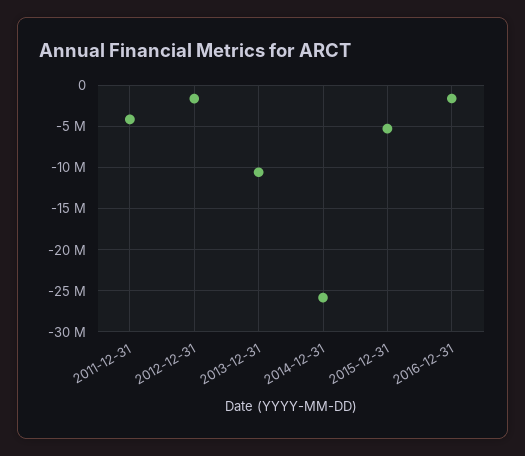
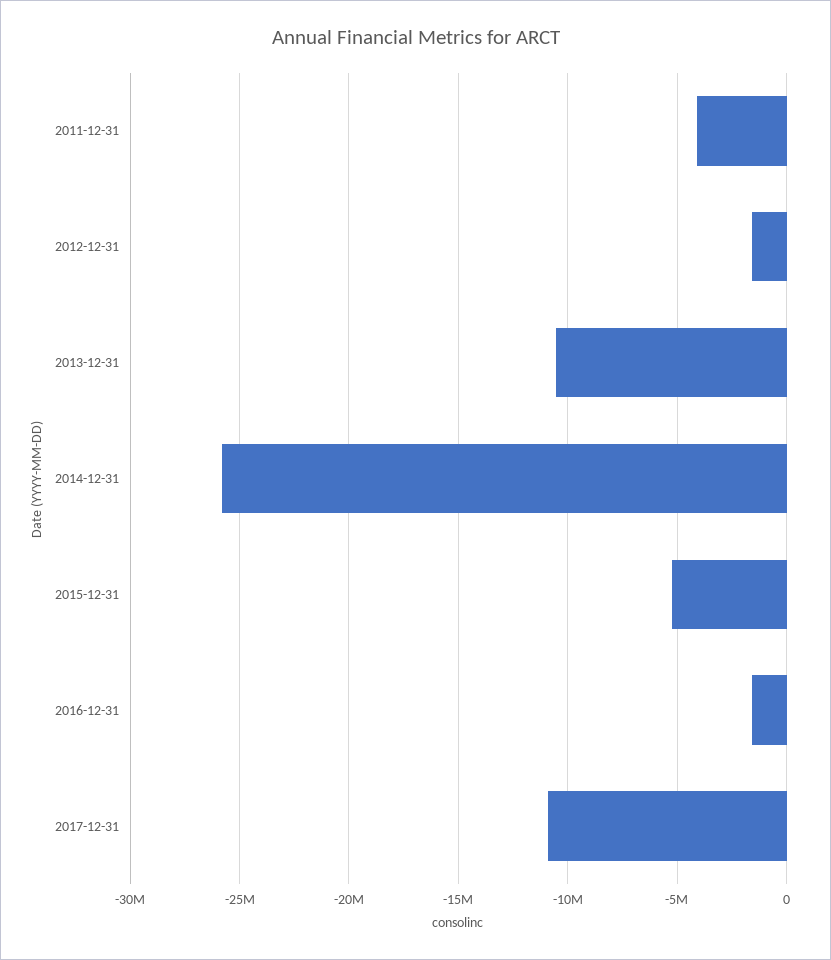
2017-12-31: none -> -11000000

